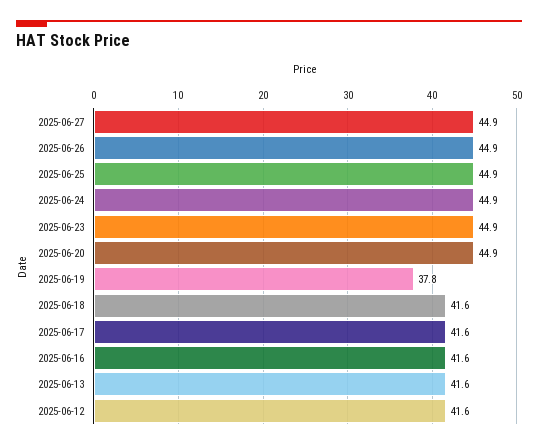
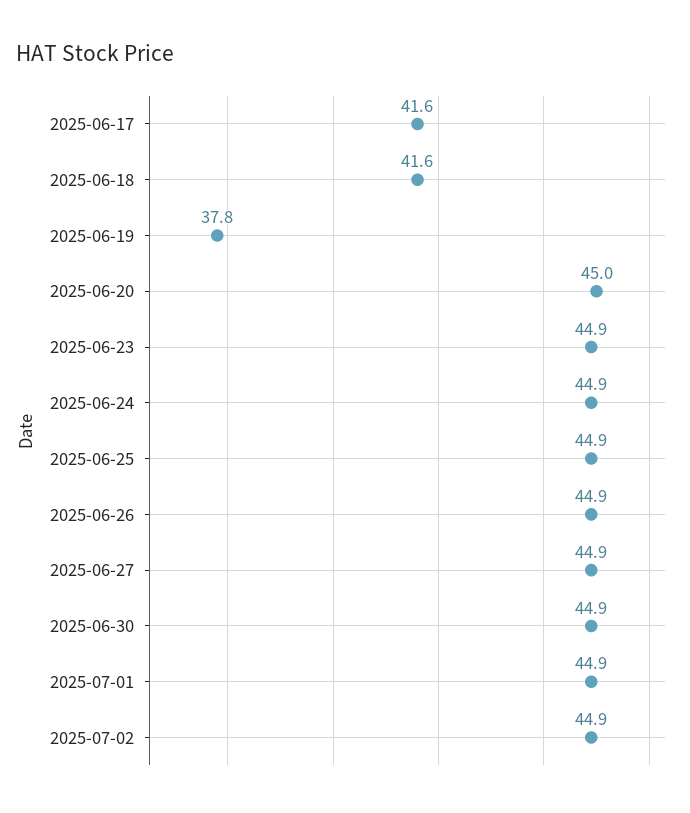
2025-06-20: 44.9 -> 45
2025-06-16: 41.6 -> none
2025-06-13: 41.6 -> none
2025-06-12: 41.6 -> none
2025-06-30: none -> 44.9
2025-07-01: none -> 44.9
2025-07-02: none -> 44.9

